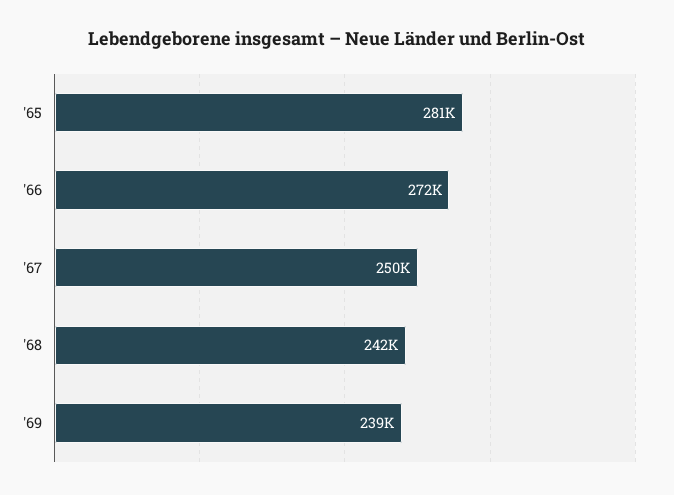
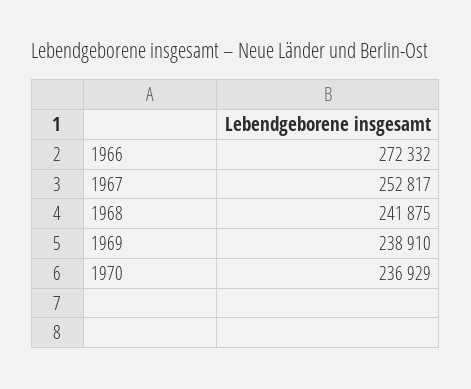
'65: 281000 -> none
'67: 250000 -> 252817
1970: none -> 236929

